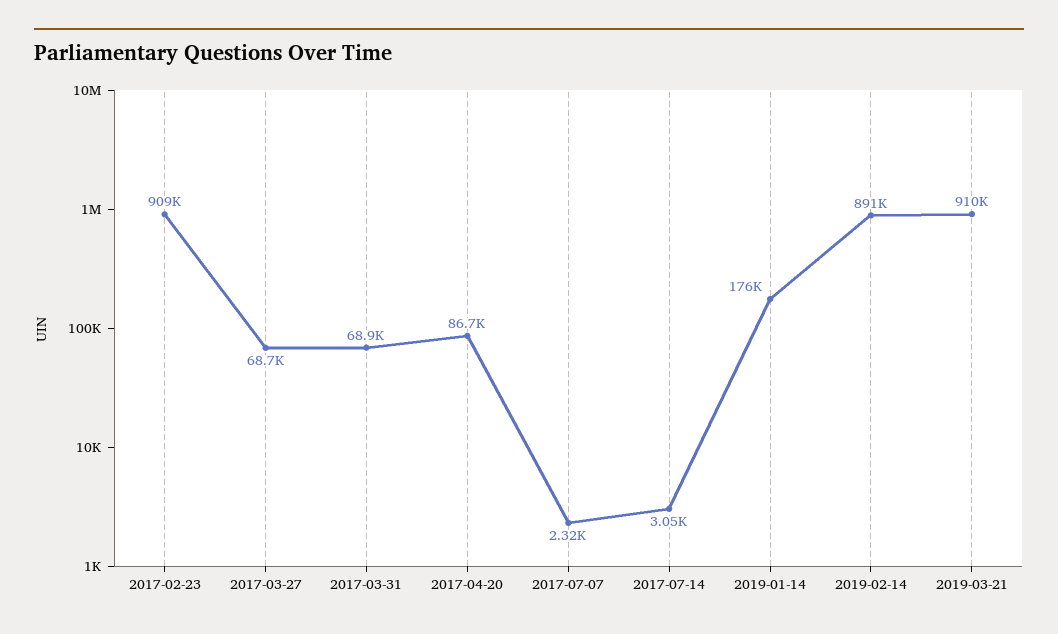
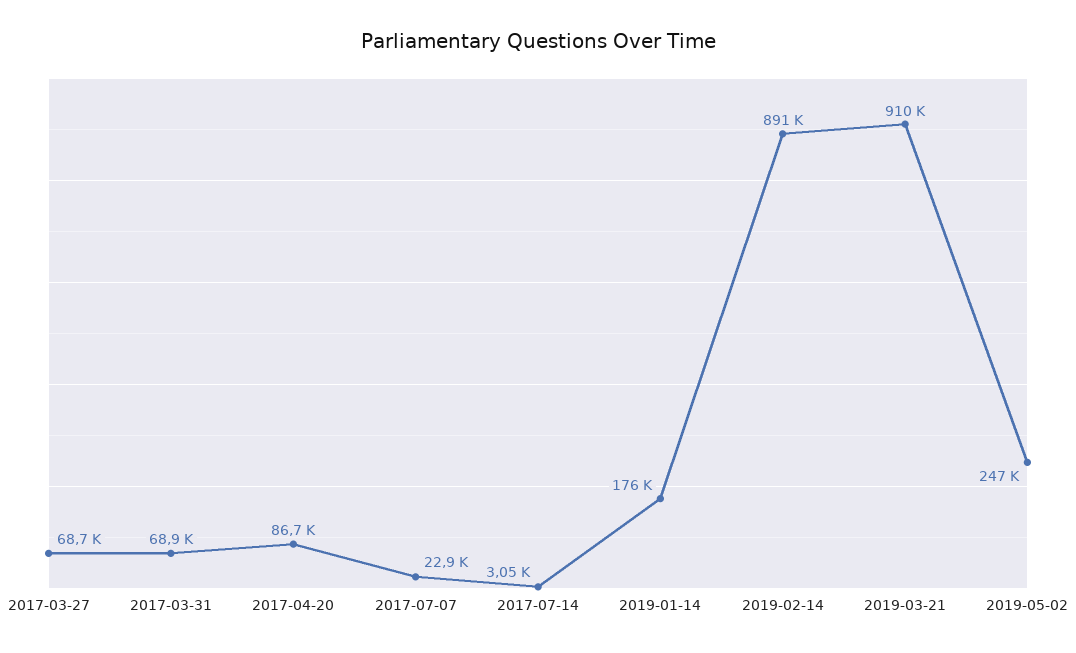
2017-02-23: 909000 -> none
2017-07-07: 2320 -> 22900
2019-05-02: none -> 247000

